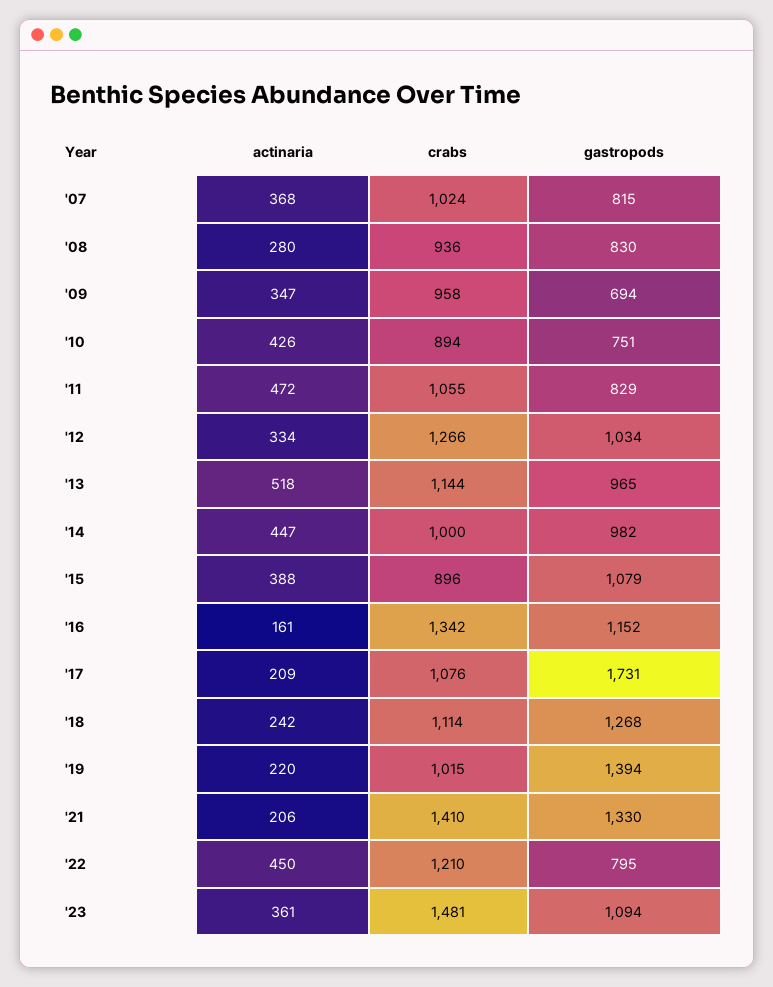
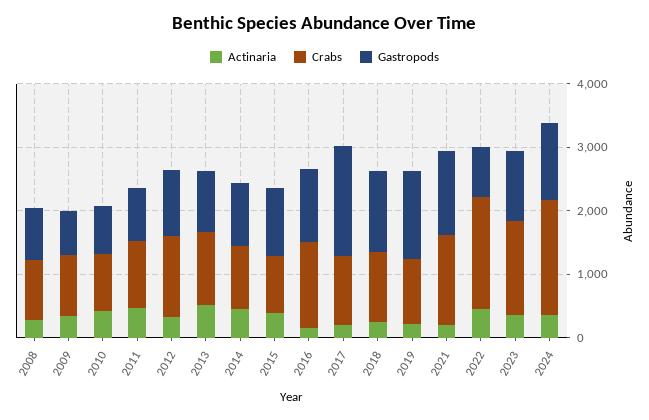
actinaria, '07: 368 -> none
crabs, '07: 1024 -> none
gastropods, '07: 815 -> none
crabs, '22: 1210 -> 1800
actinaria, 2024: none -> 400
crabs, 2024: none -> 1800
gastropods, 2024: none -> 1200

